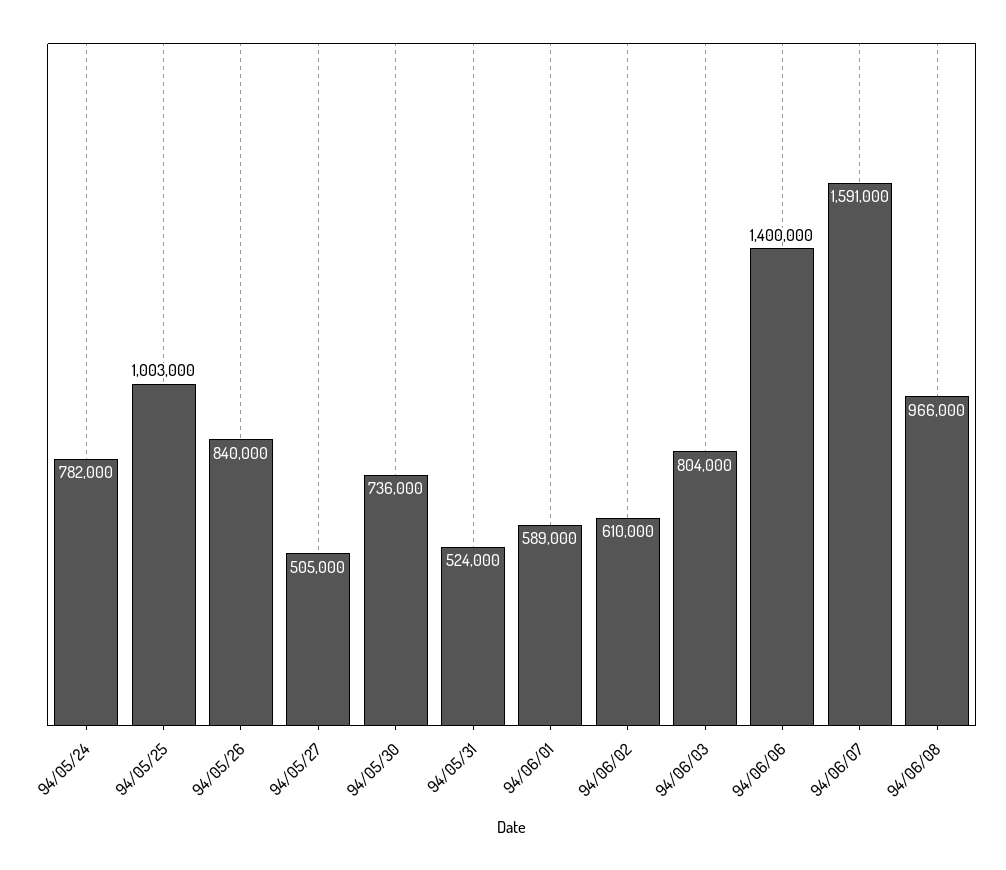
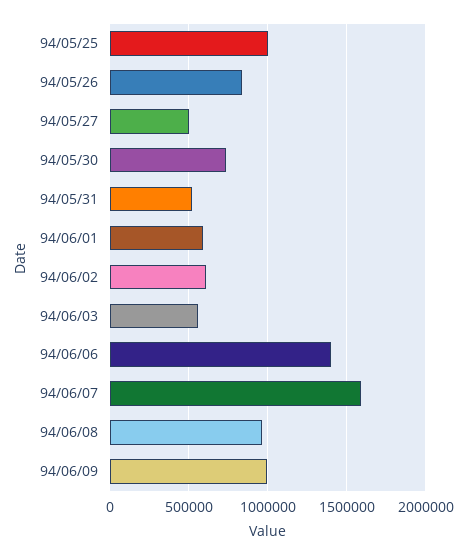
94/05/24: 782000 -> none
94/06/03: 804000 -> 550000
94/06/09: none -> 1000000

